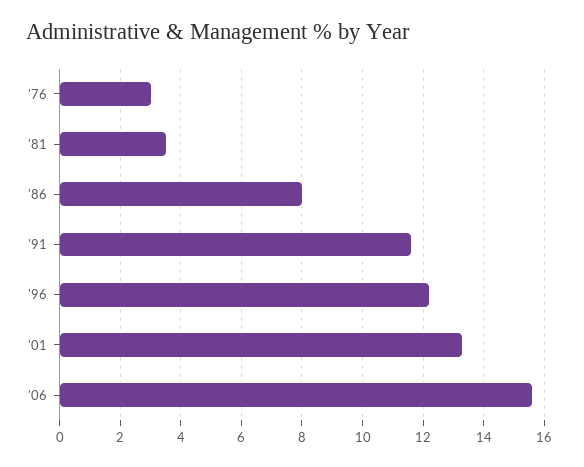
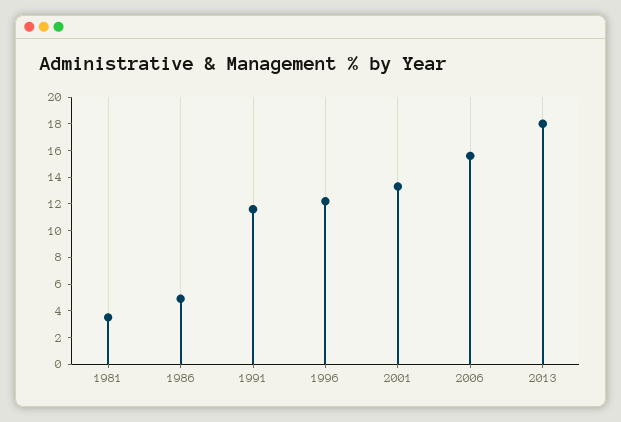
'76: 3 -> none
'86: 8 -> 5
2013: none -> 18

